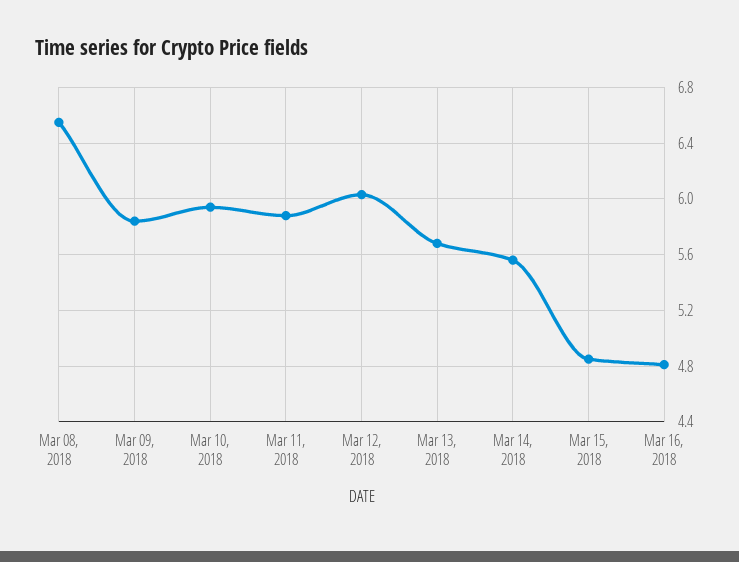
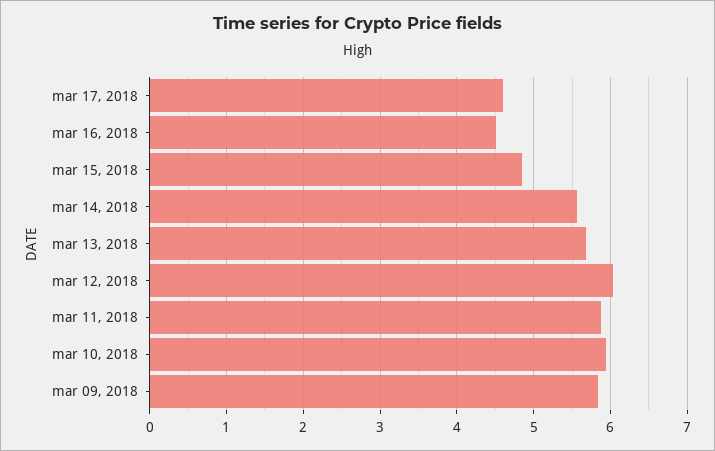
Mar 08, 2018: 6.55 -> none
Mar 16, 2018: 4.8 -> 4.5
mar 17, 2018: none -> 4.6

